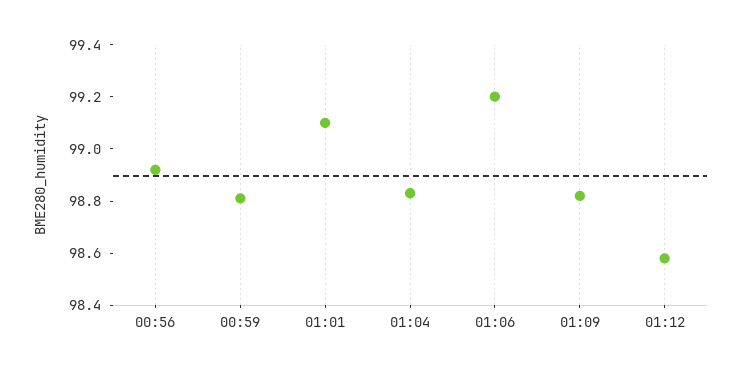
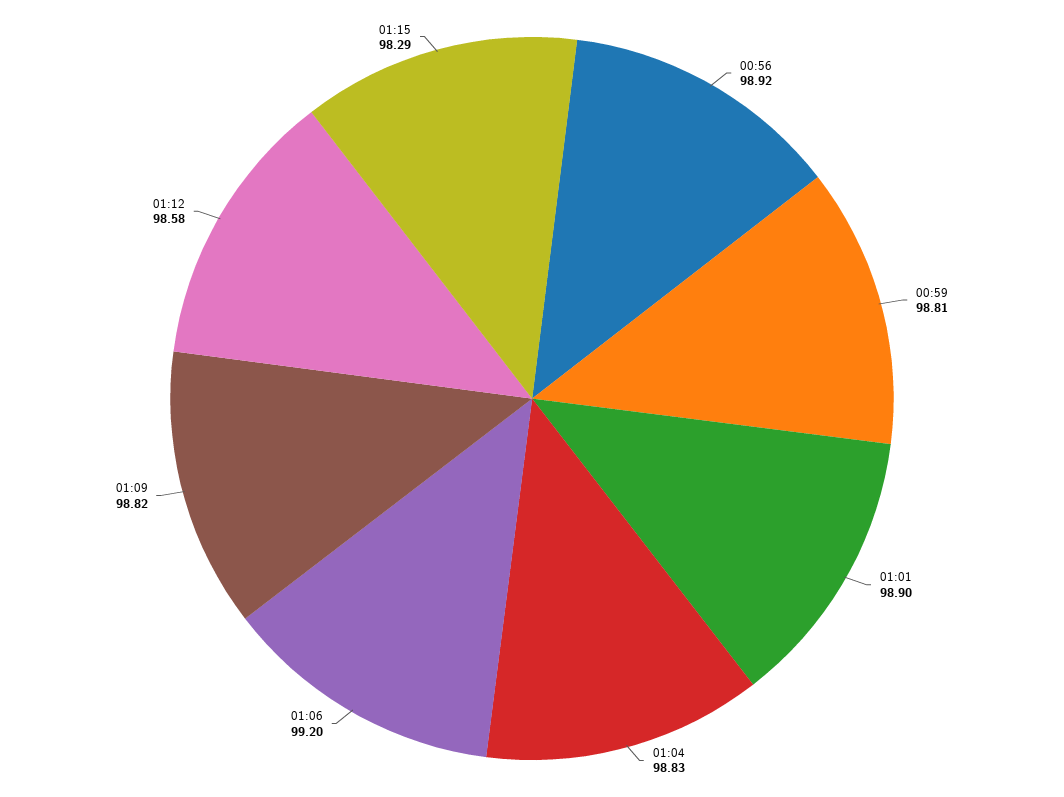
01:01: 99.1 -> 98.9
01:15: none -> 98.29

